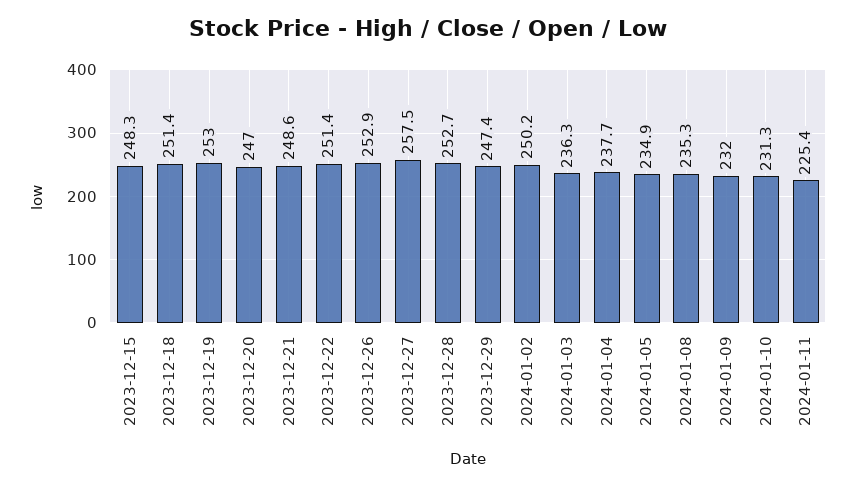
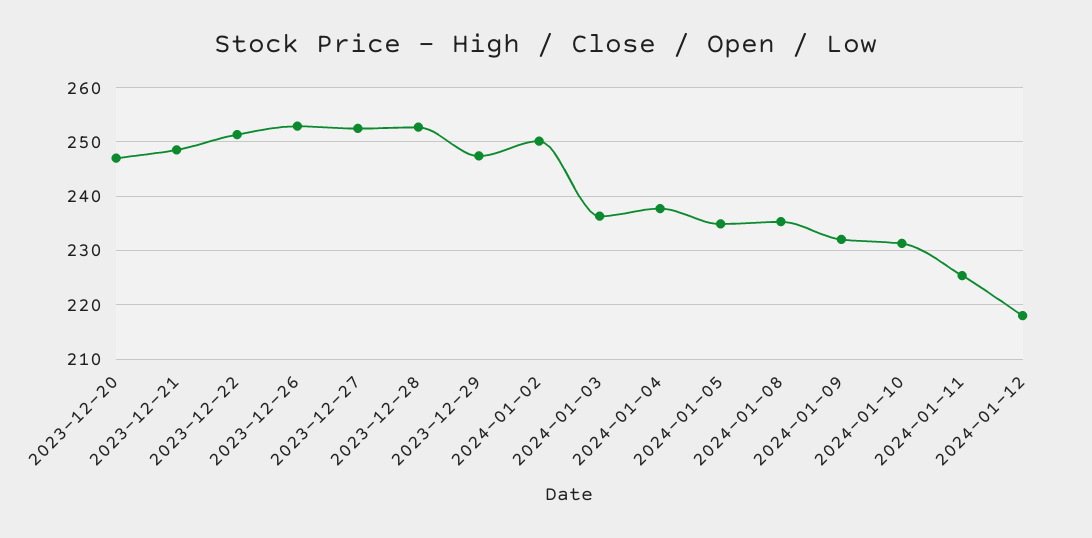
2023-12-15: 248.3 -> none
2023-12-18: 251.4 -> none
2023-12-19: 253 -> none
2023-12-27: 257.5 -> 252
2024-01-12: none -> 218

